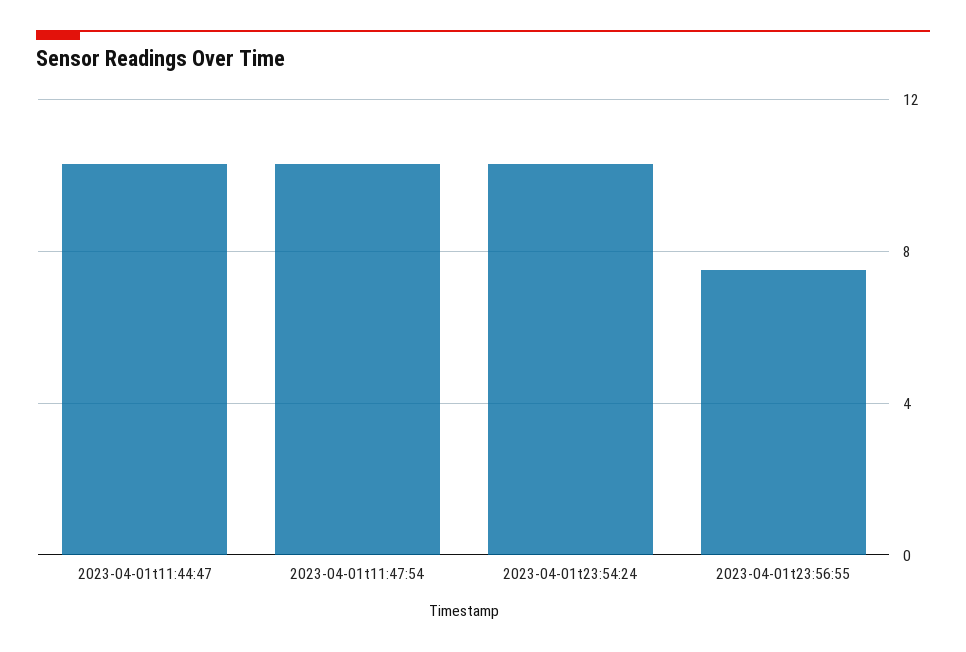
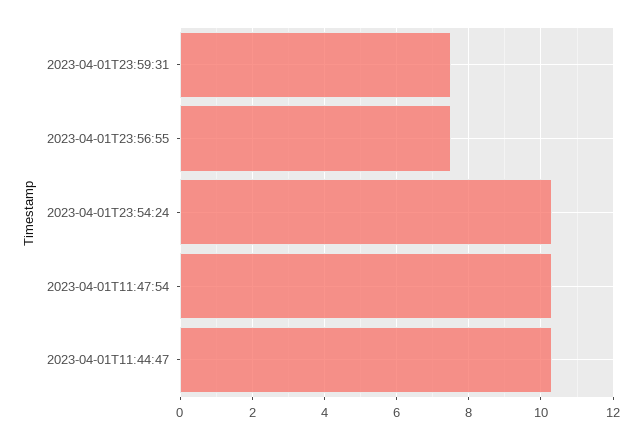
2023-04-01T23:59:31: none -> 7.5

